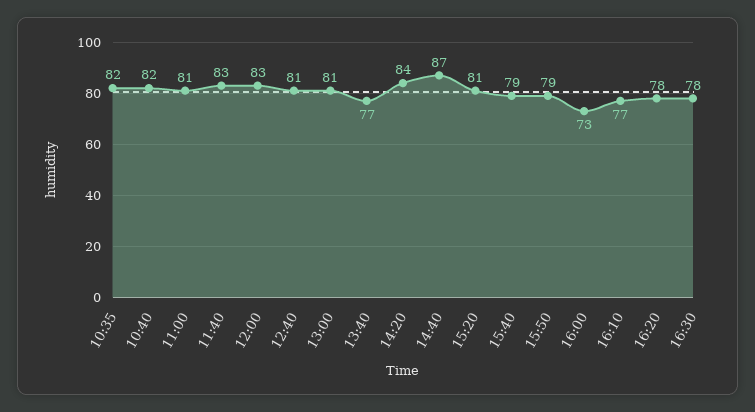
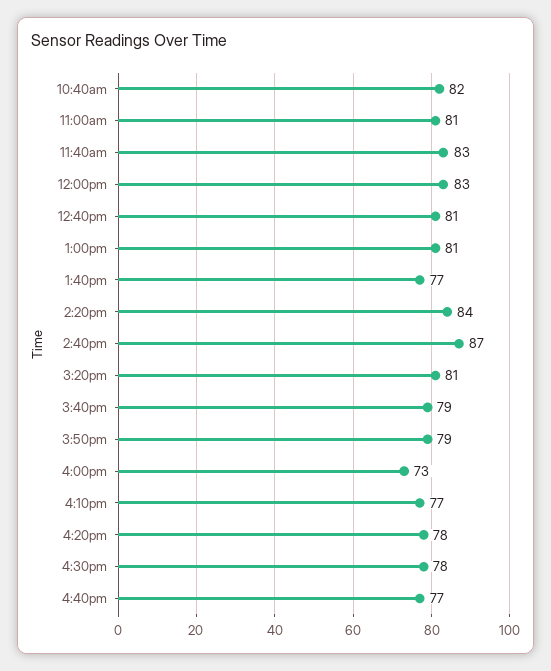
10:35: 82 -> none
4:40pm: none -> 77

